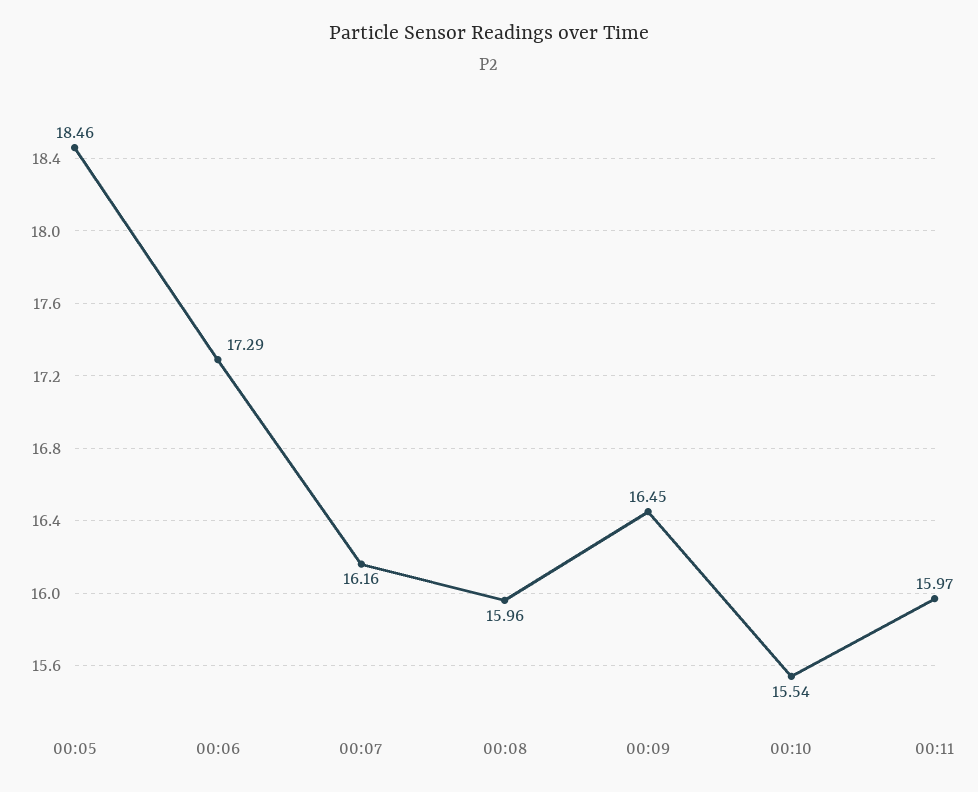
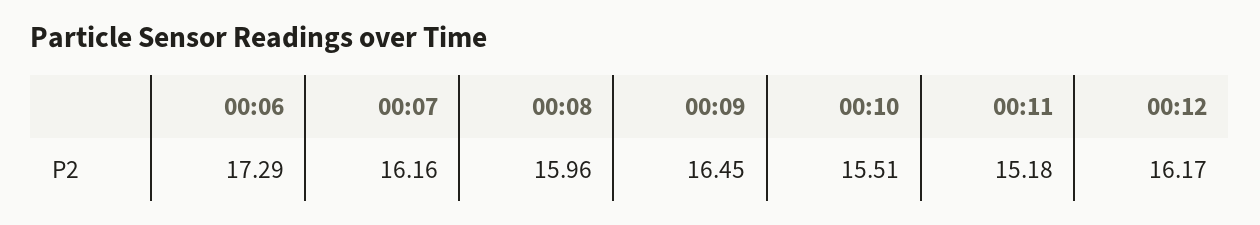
00:05: 18.46 -> none
00:10: 15.54 -> 15.51
00:11: 15.97 -> 15.18
00:12: none -> 16.17

